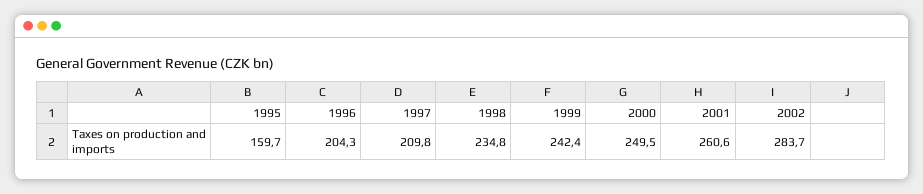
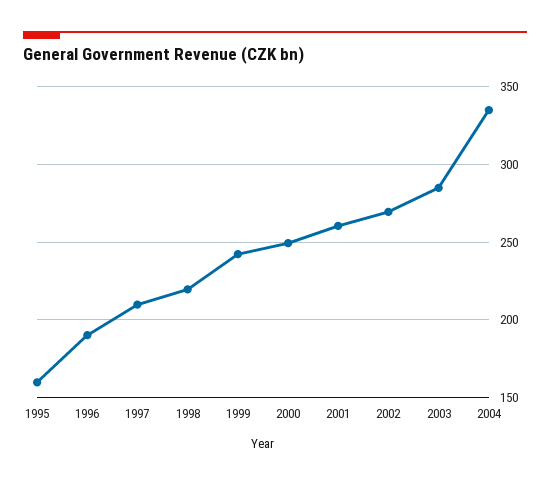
1996: 204.3 -> 190
1998: 234.8 -> 220
2002: 283.7 -> 270
2003: none -> 285
2004: none -> 335

